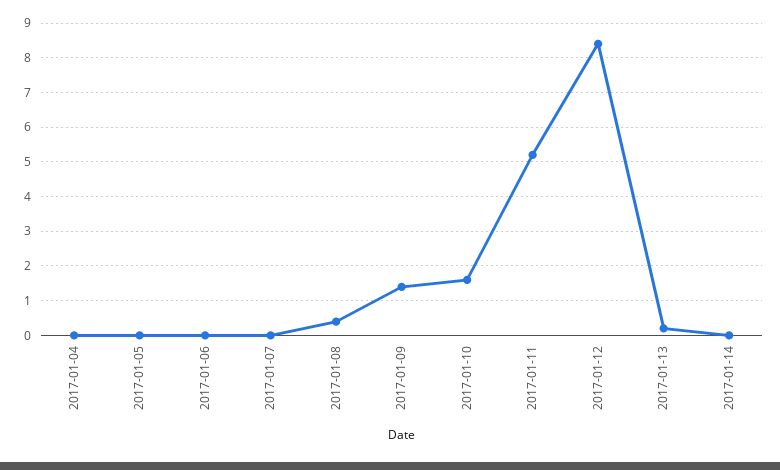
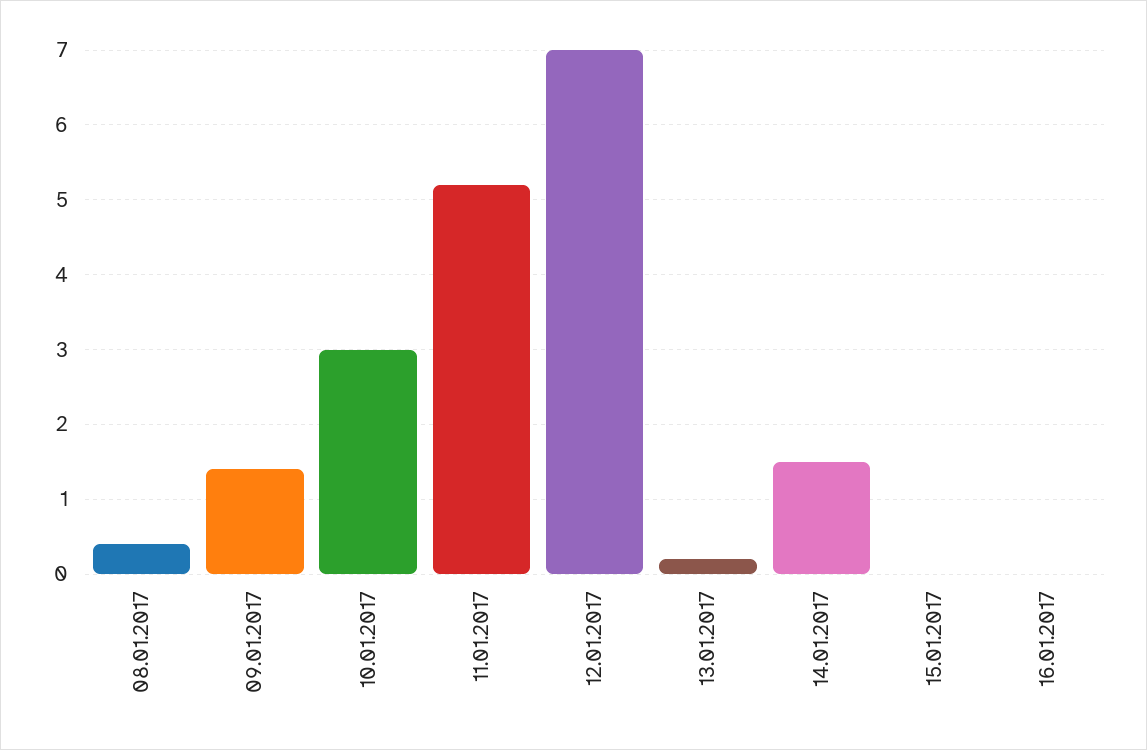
2017-01-04: 0 -> none
2017-01-05: 0 -> none
2017-01-06: 0 -> none
2017-01-07: 0 -> none
2017-01-10: 1.5 -> 3
2017-01-12: 8.5 -> 7
2017-01-14: 0 -> 1.5
15.01.2017: none -> 0
16.01.2017: none -> 0

